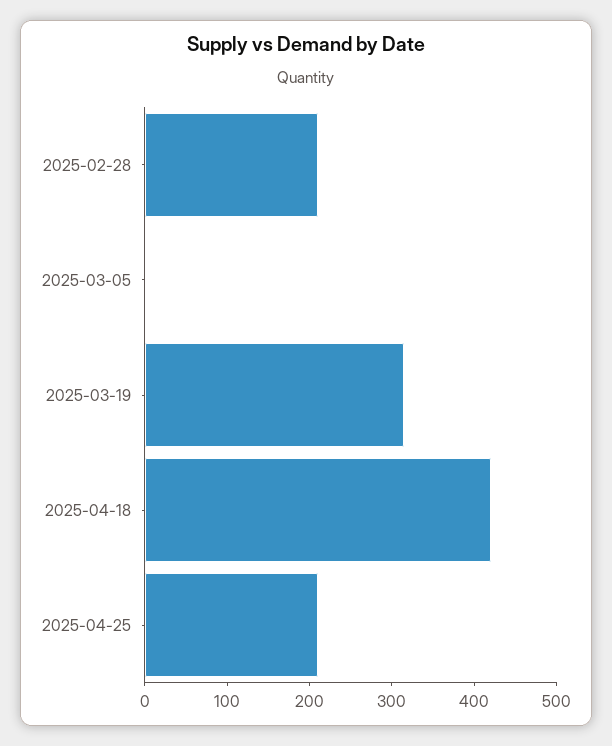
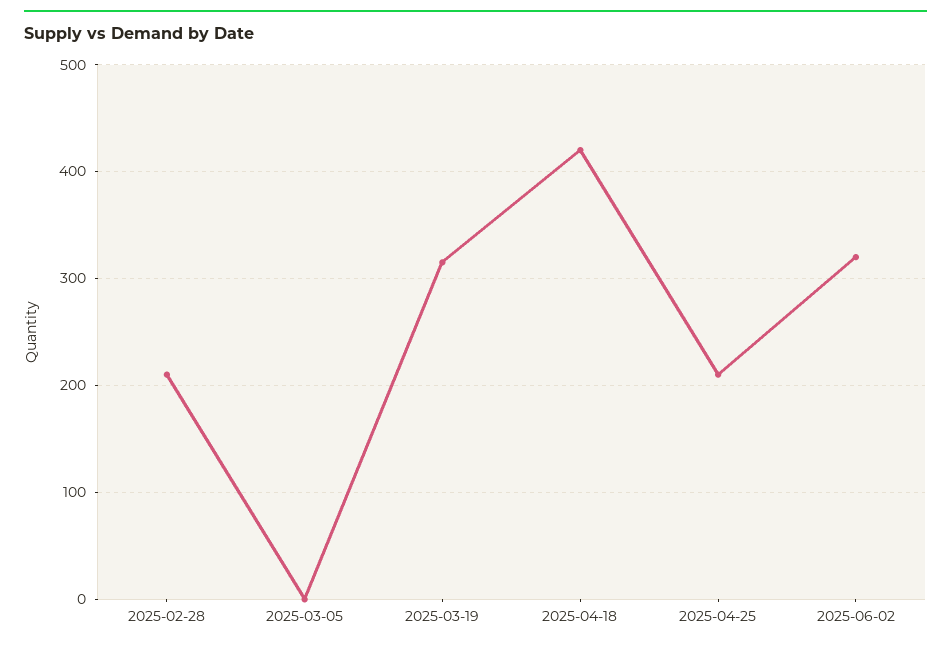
2025-06-02: none -> 320

